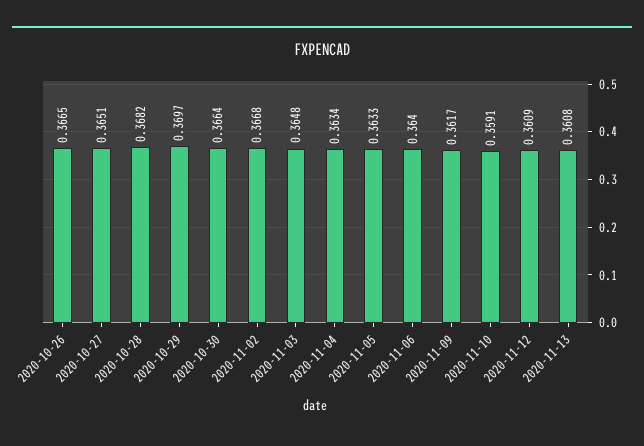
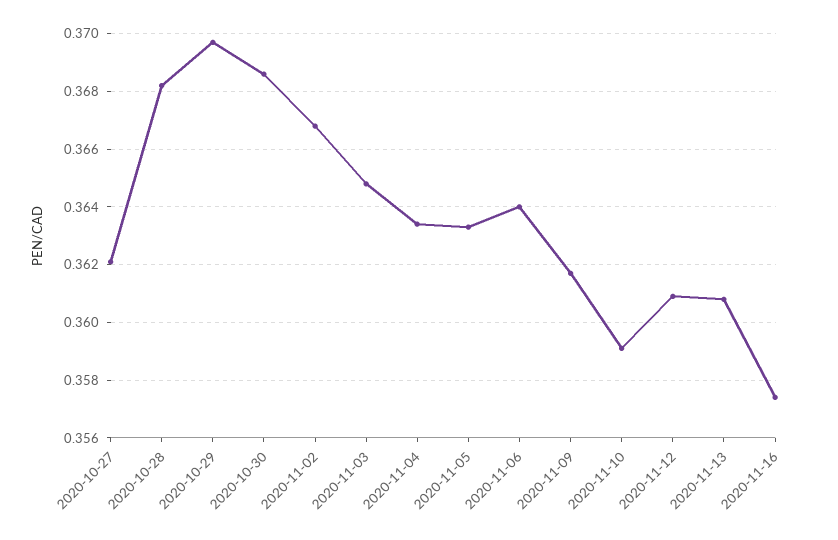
2020-10-26: 0.3665 -> none
2020-10-27: 0.3651 -> 0.362
2020-10-30: 0.3664 -> 0.3685
2020-11-16: none -> 0.3575

